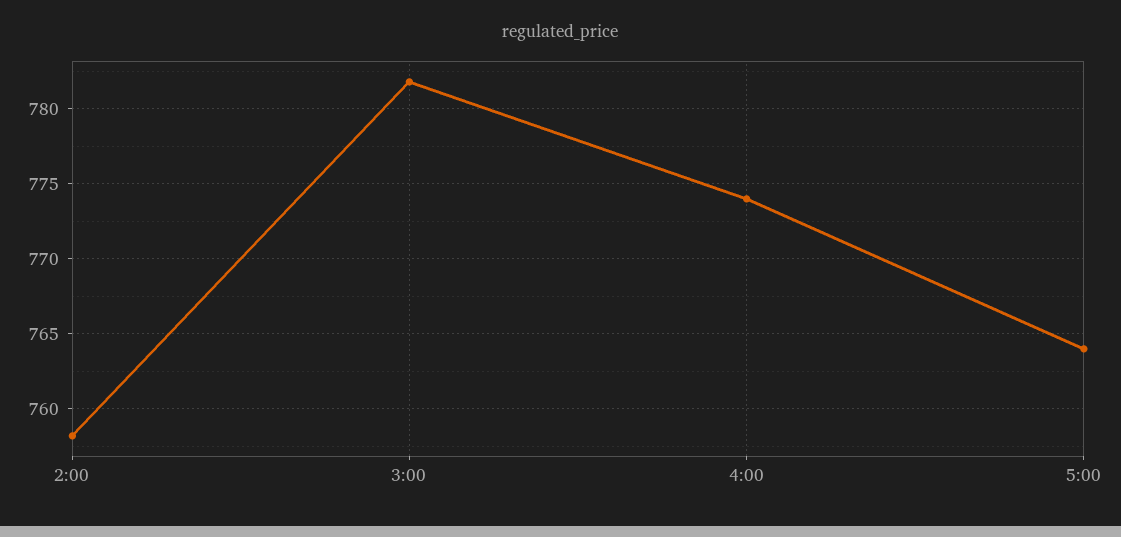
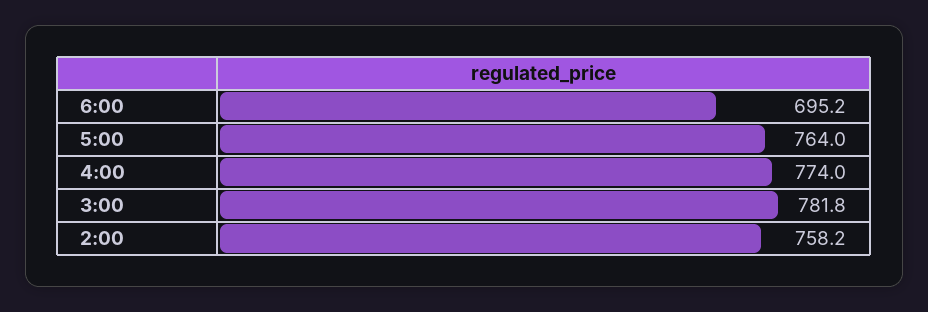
6:00: none -> 695.2

